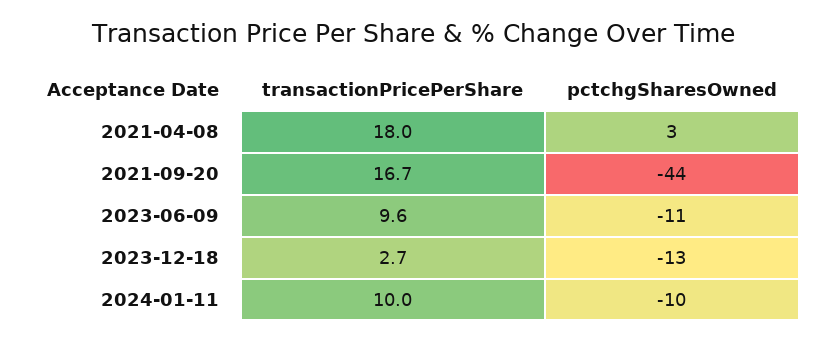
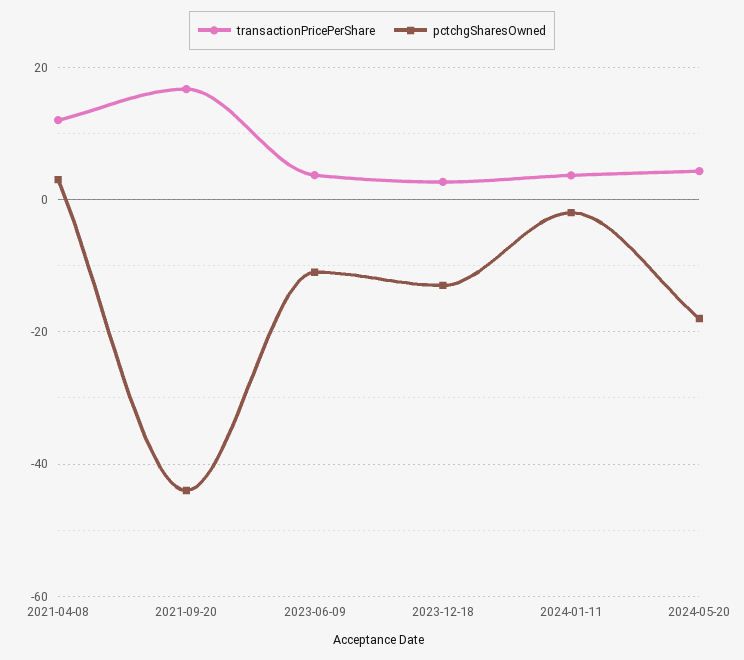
transactionPricePerShare, 2021-04-08: 18 -> 12
transactionPricePerShare, 2023-06-09: 9.6 -> 4
transactionPricePerShare, 2024-01-11: 10 -> 4
pctchgSharesOwned, 2024-01-11: -10 -> -2
transactionPricePerShare, 2024-05-20: none -> 4
pctchgSharesOwned, 2024-05-20: none -> -18

